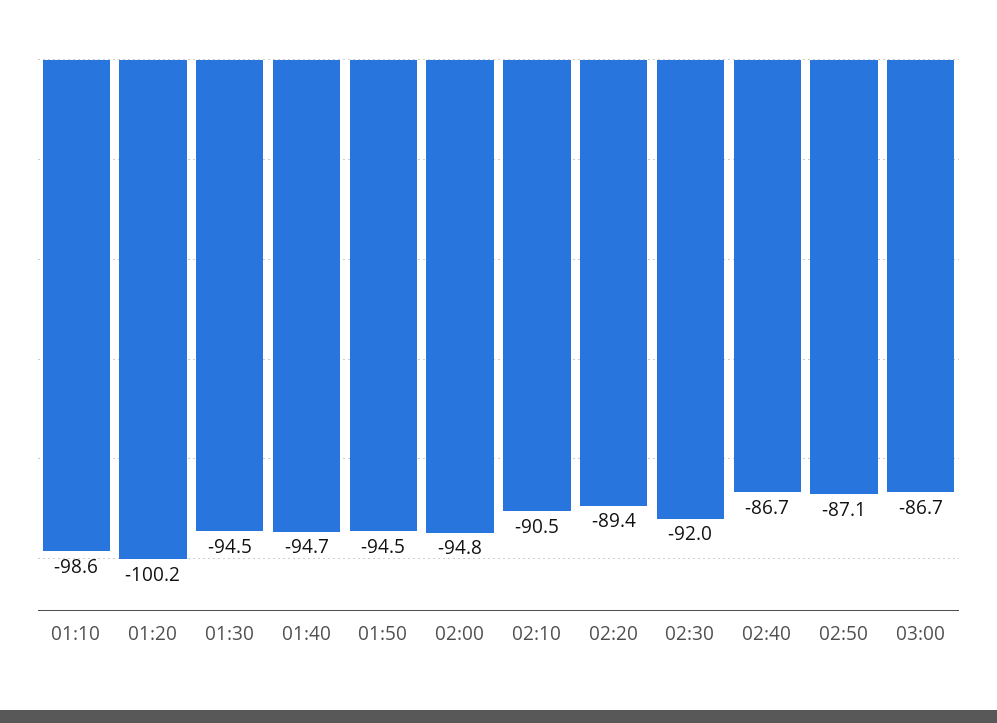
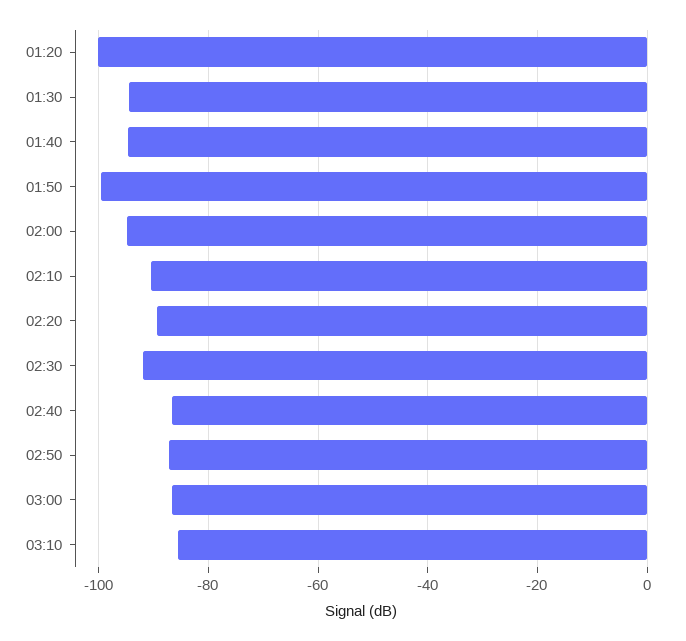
01:10: -98.6 -> none
01:50: -94.5 -> -100
03:10: none -> -86

